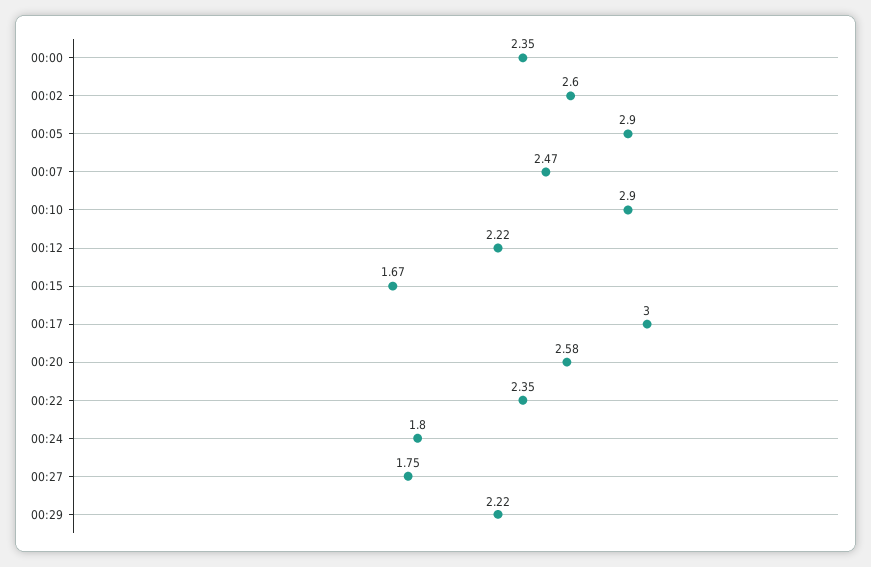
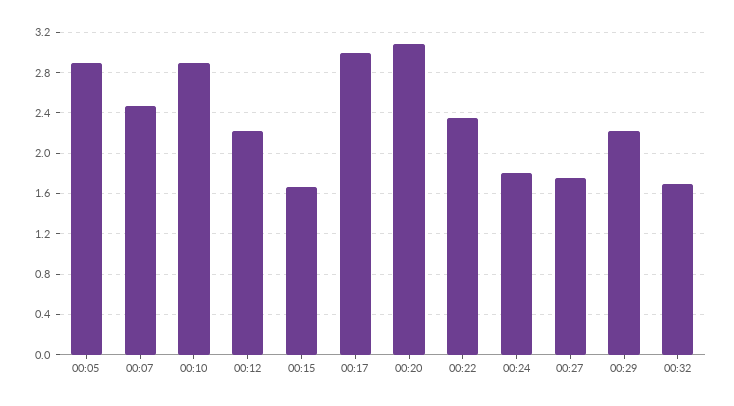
00:00: 2.35 -> none
00:02: 2.6 -> none
00:20: 2.58 -> 3.1
00:32: none -> 1.7

